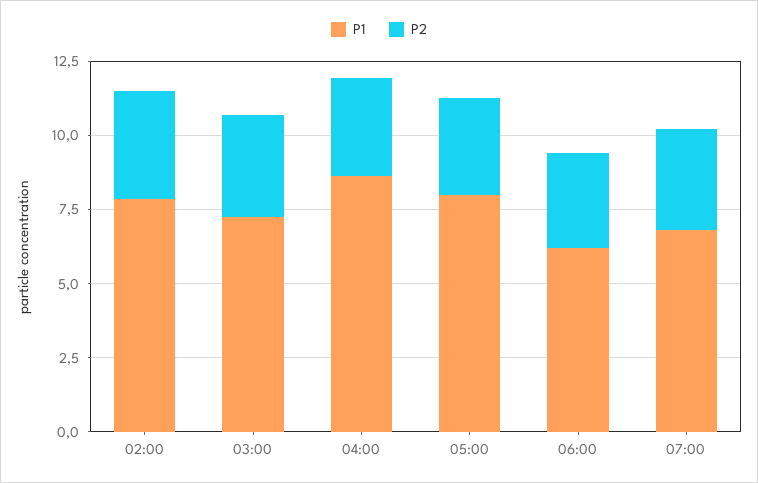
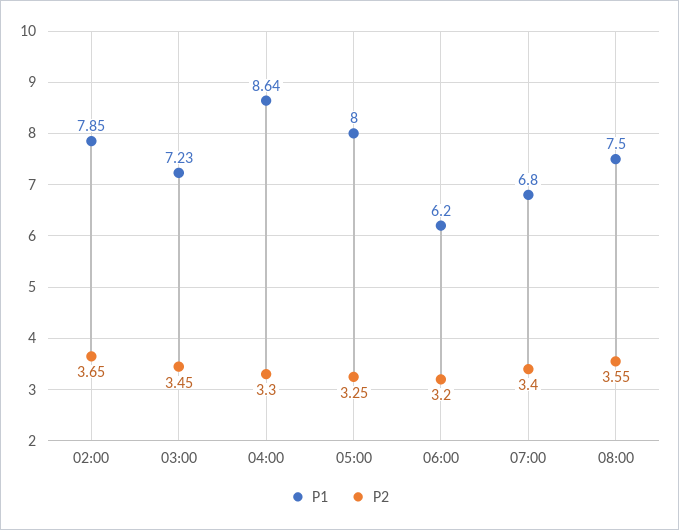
P1, 08:00: none -> 7.5
P2, 08:00: none -> 3.55

